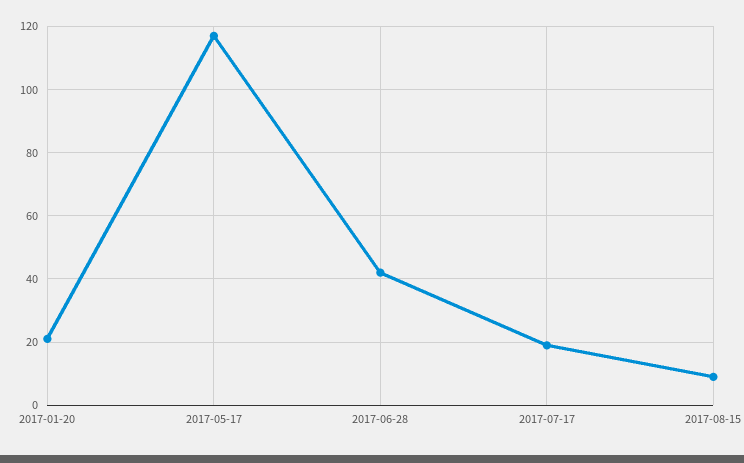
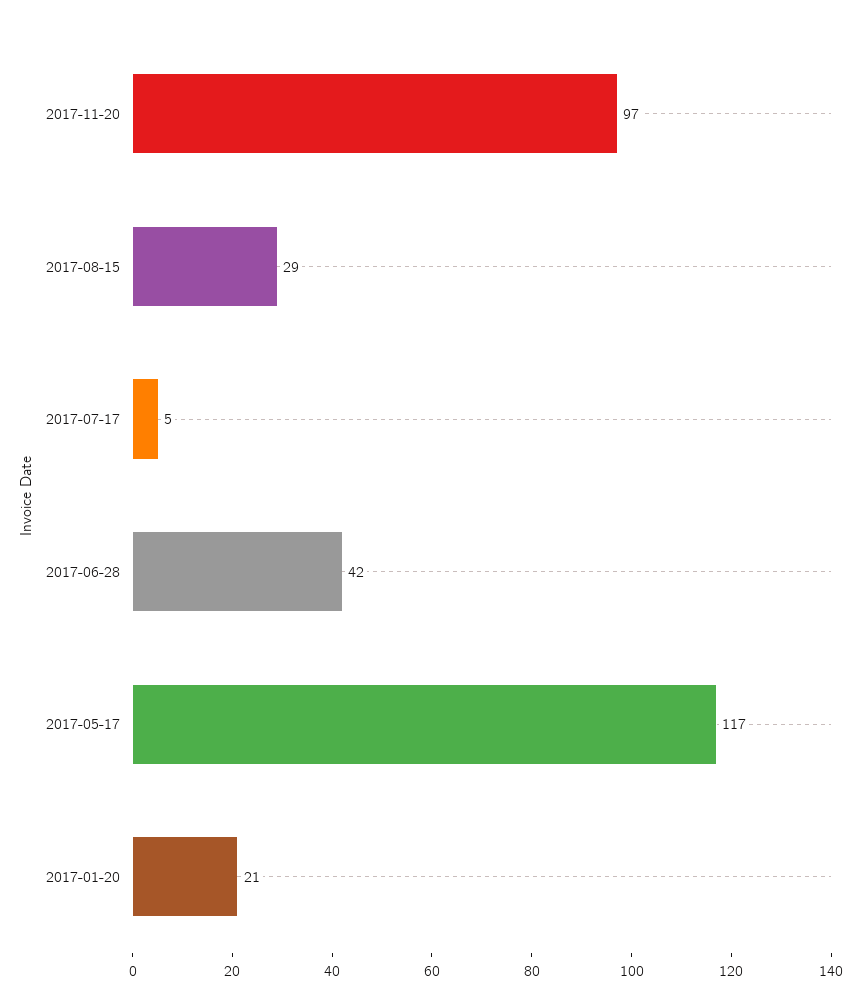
2017-07-17: 20 -> 5
2017-08-15: 10 -> 29
2017-11-20: none -> 97

